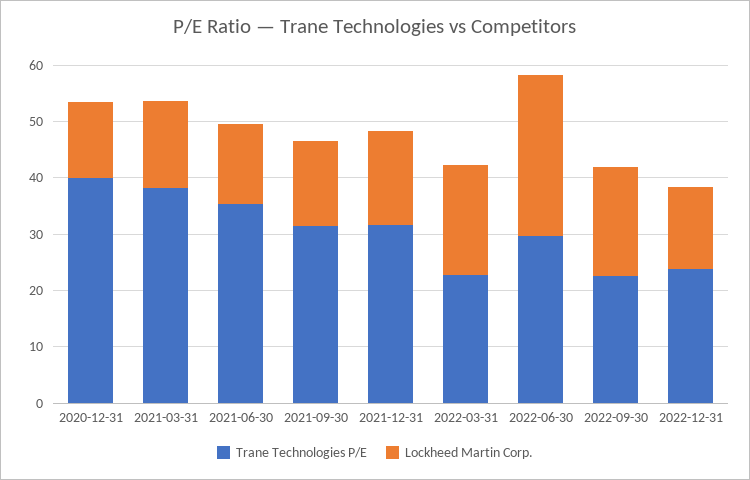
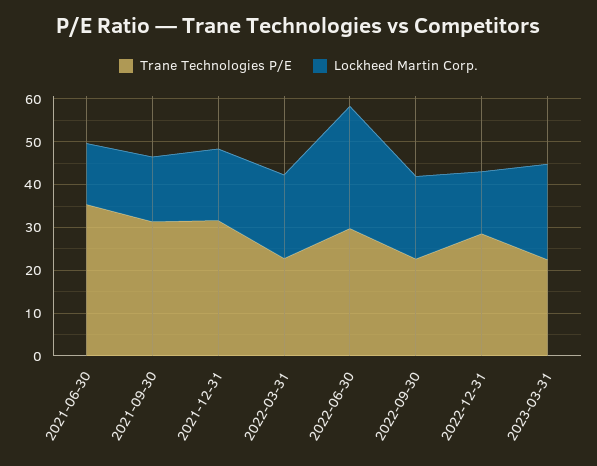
Trane Technologies P/E, 2020-12-31: 40 -> none
Lockheed Martin Corp., 2020-12-31: 14 -> none
Trane Technologies P/E, 2021-03-31: 38 -> none
Lockheed Martin Corp., 2021-03-31: 16 -> none
Trane Technologies P/E, 2022-12-31: 24 -> 28
Trane Technologies P/E, 2023-03-31: none -> 22
Lockheed Martin Corp., 2023-03-31: none -> 22

